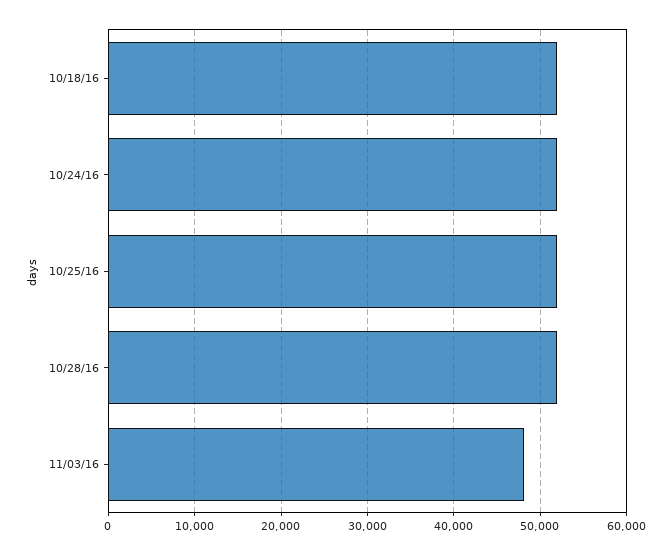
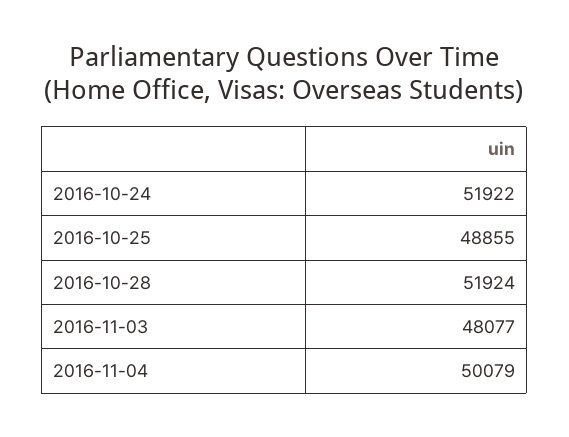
10/18/16: 52000 -> none
10/25/16: 52000 -> 48855
2016-11-04: none -> 50079

